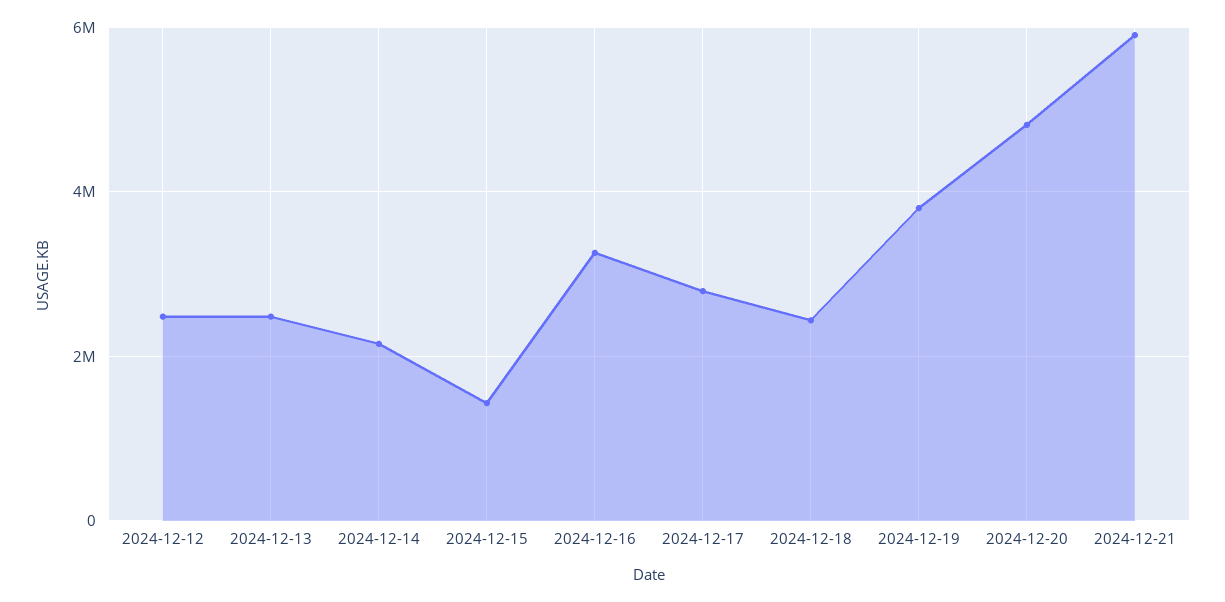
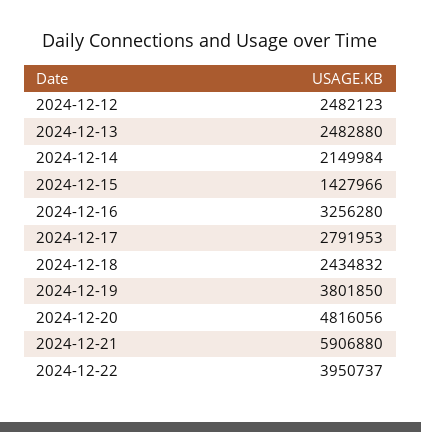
2024-12-22: none -> 3950737

